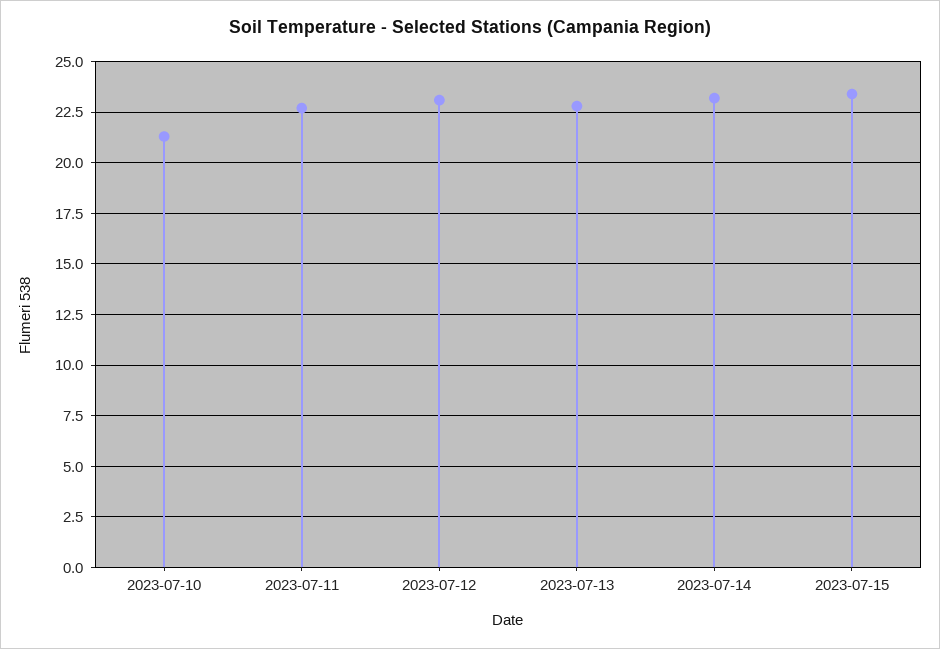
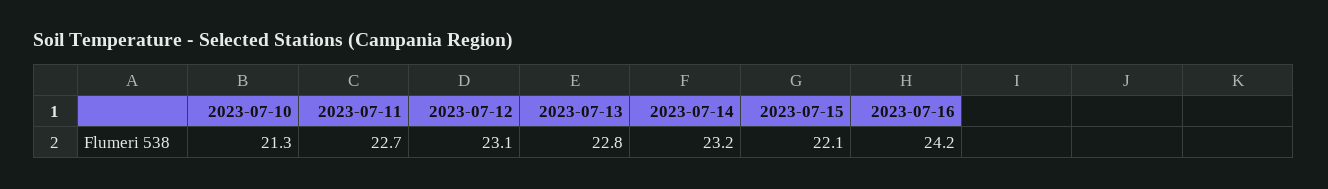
2023-07-15: 23.5 -> 22.1
2023-07-16: none -> 24.2

